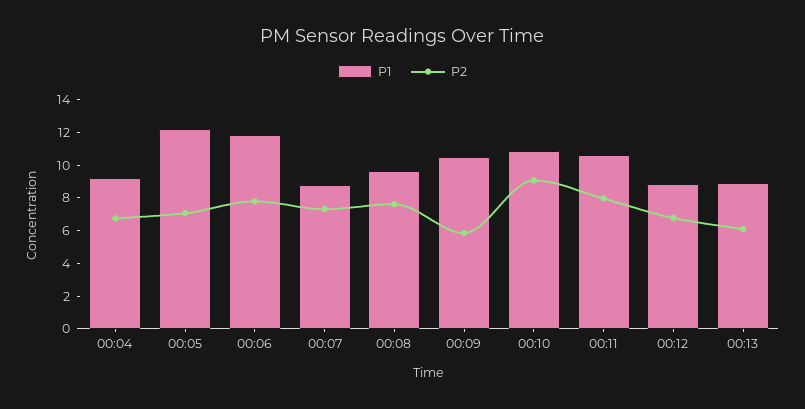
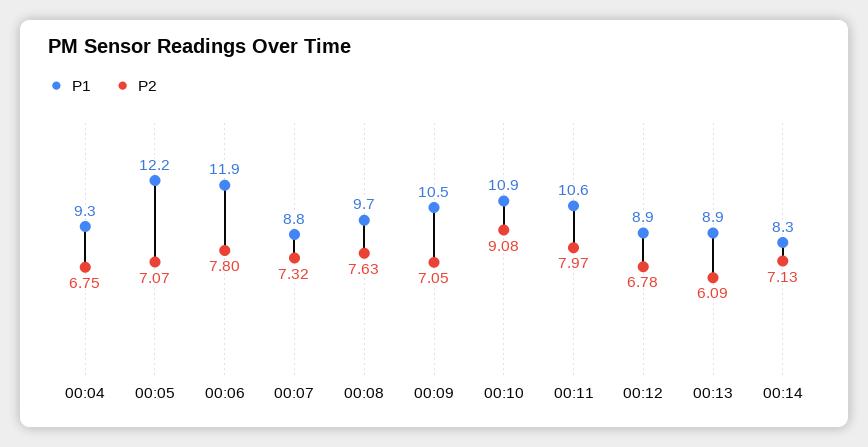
P2, 00:09: 6 -> 7.05
P1, 00:14: none -> 8.3
P2, 00:14: none -> 7.13

